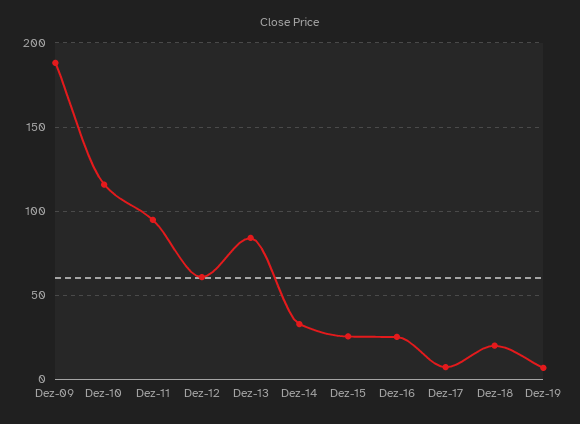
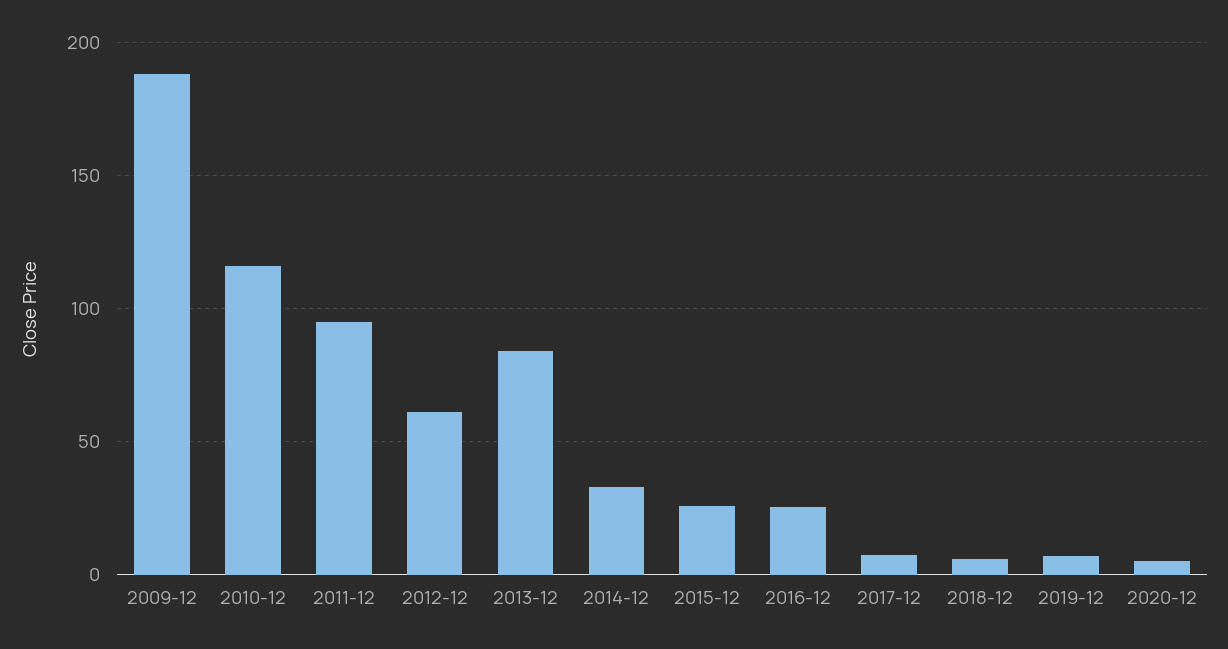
Dez-18: 20 -> 5
2020-12: none -> 5

